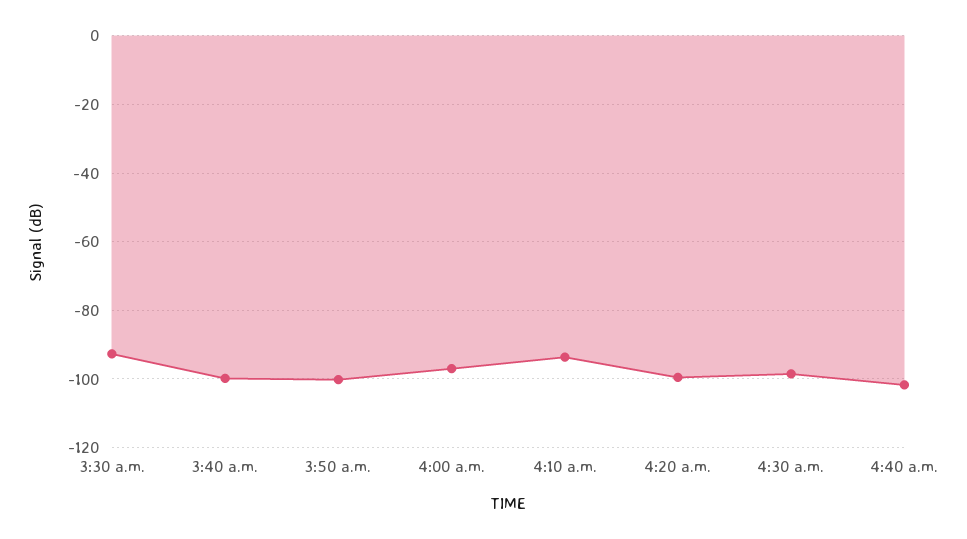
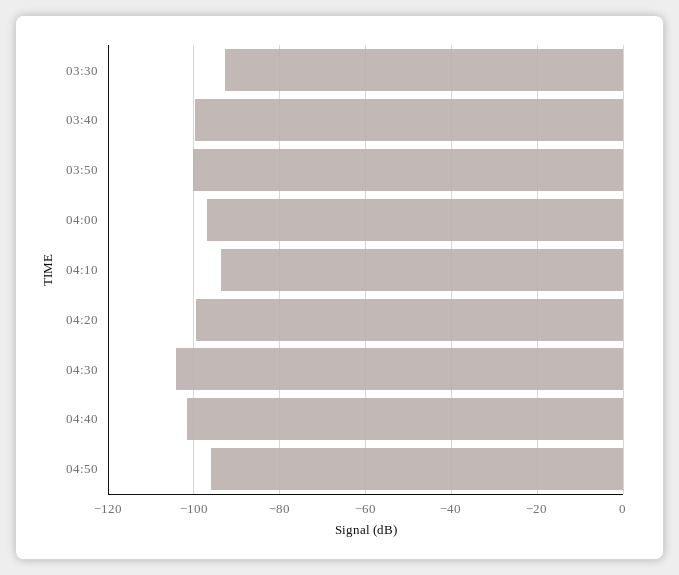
4:30 a.m.: -98 -> -104
04:50: none -> -96

